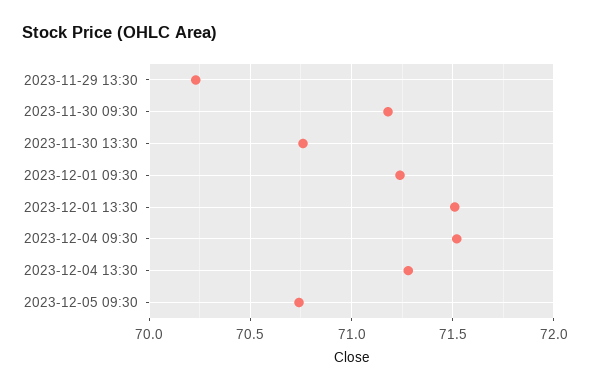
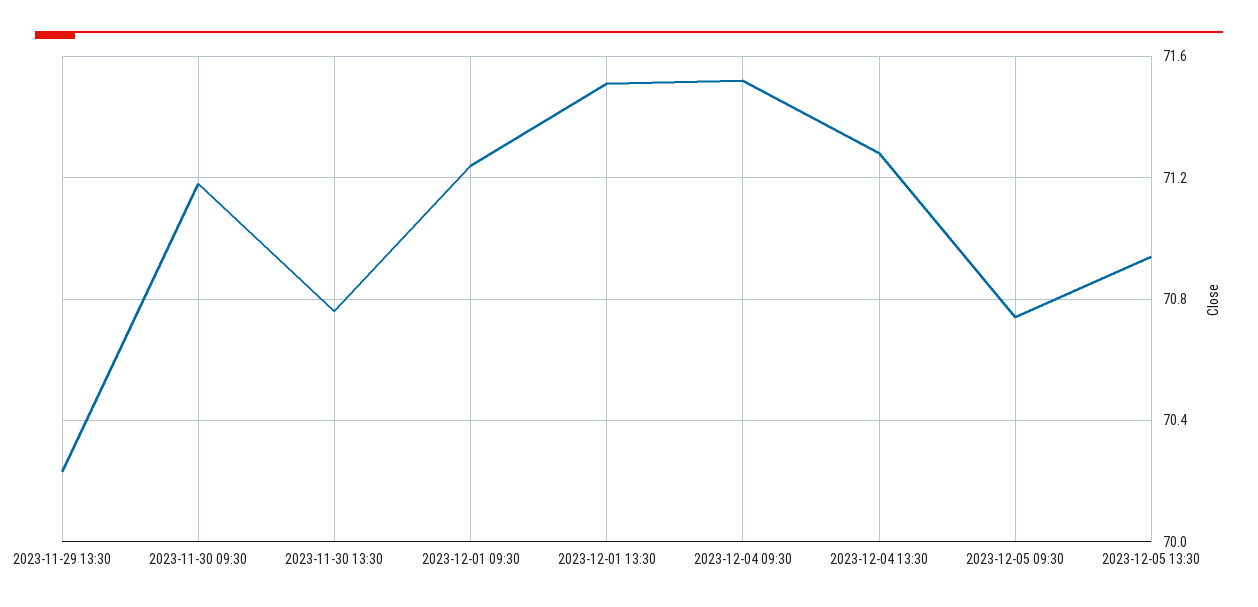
2023-12-05 13:30: none -> 70.95

